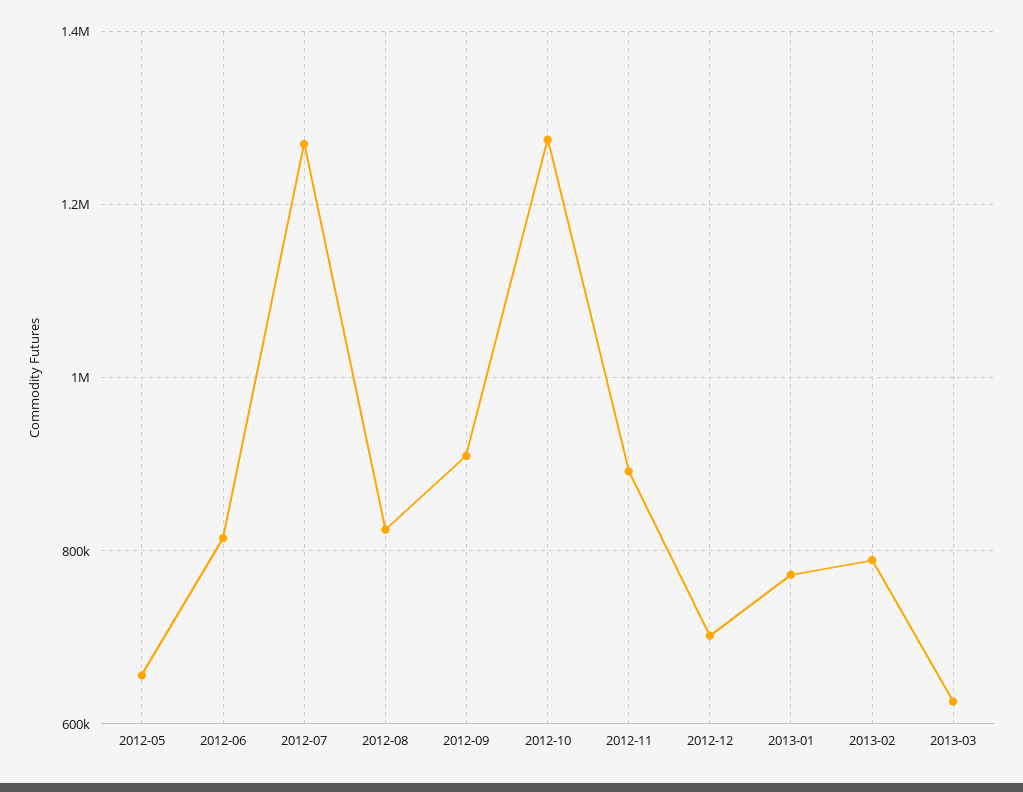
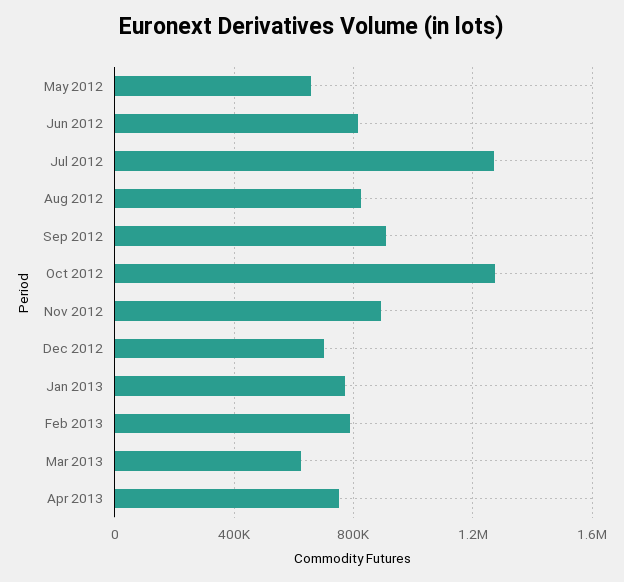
Apr 2013: none -> 750000

